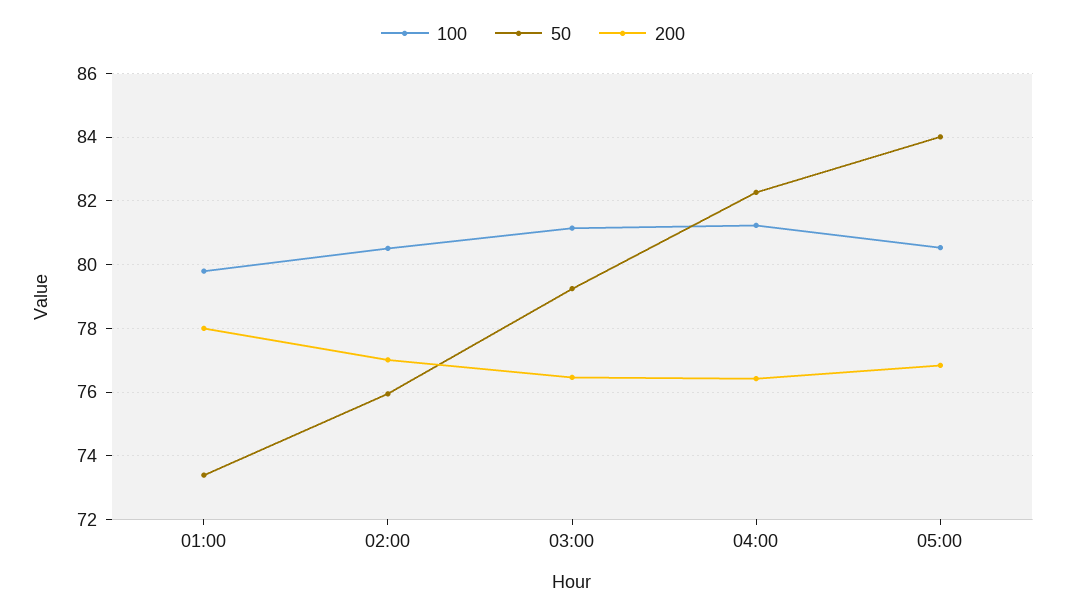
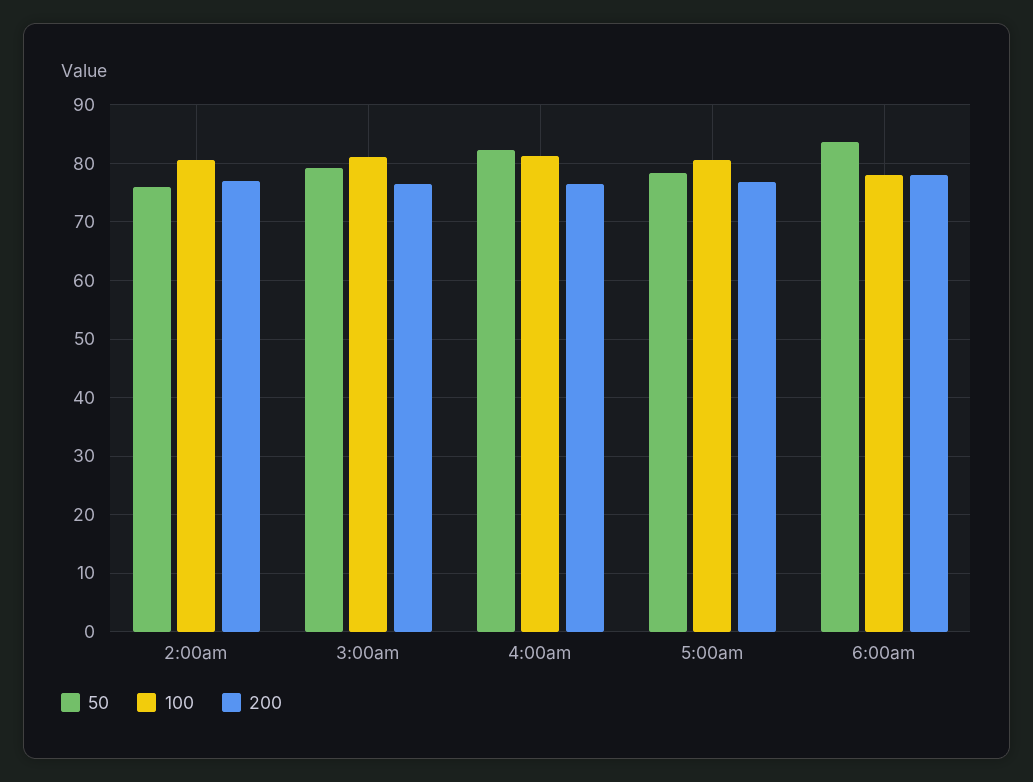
100, 01:00: 79.8 -> none
50, 01:00: 73.4 -> none
200, 01:00: 78 -> none
50, 05:00: 84 -> 78
50, 6:00am: none -> 84
100, 6:00am: none -> 78
200, 6:00am: none -> 78

